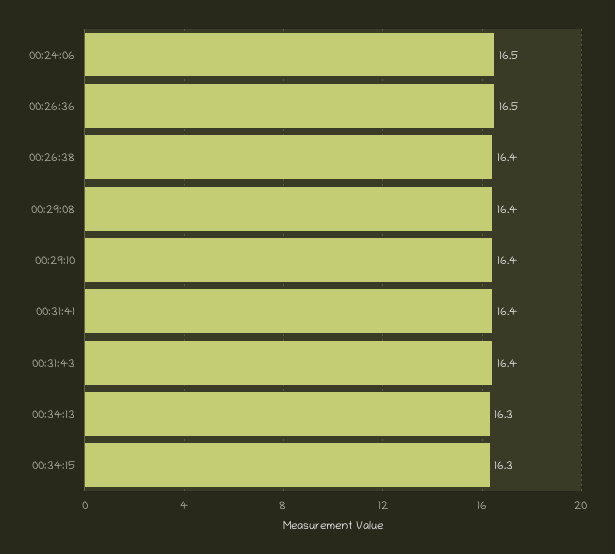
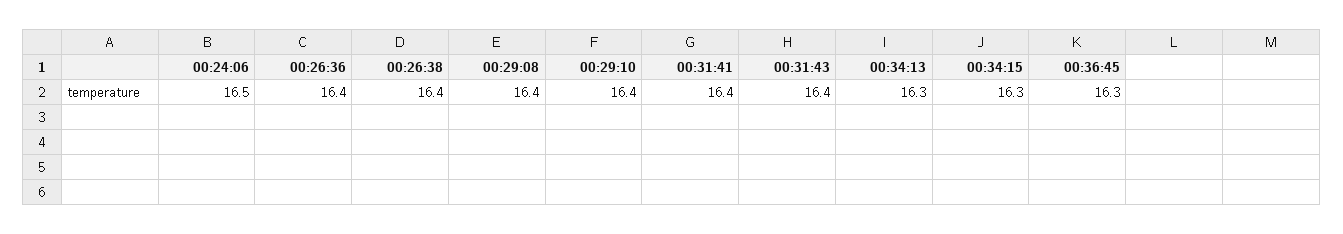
00:26:36: 16.5 -> 16.4
00:36:45: none -> 16.3

